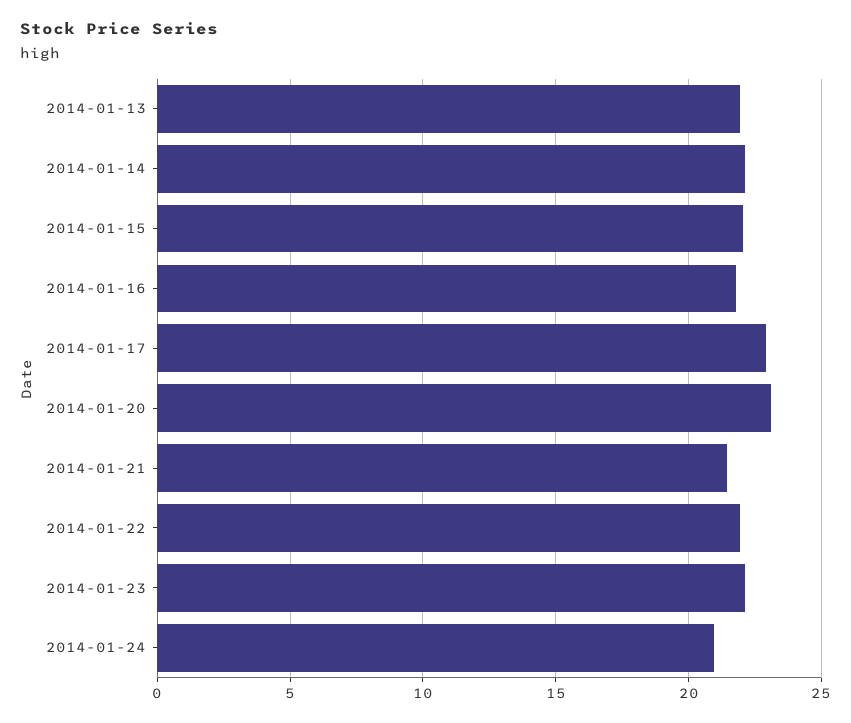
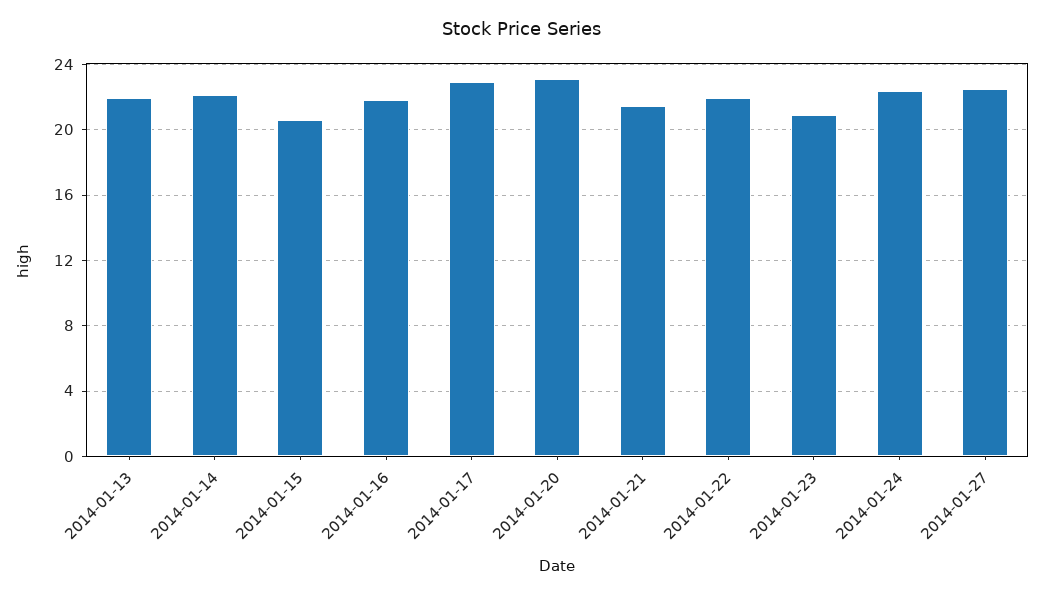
2014-01-15: 22 -> 20.5
2014-01-23: 22 -> 21
2014-01-24: 21 -> 22.5
2014-01-27: none -> 22.5

